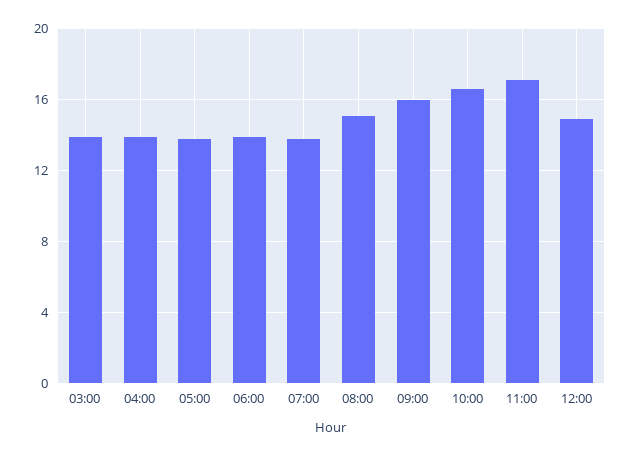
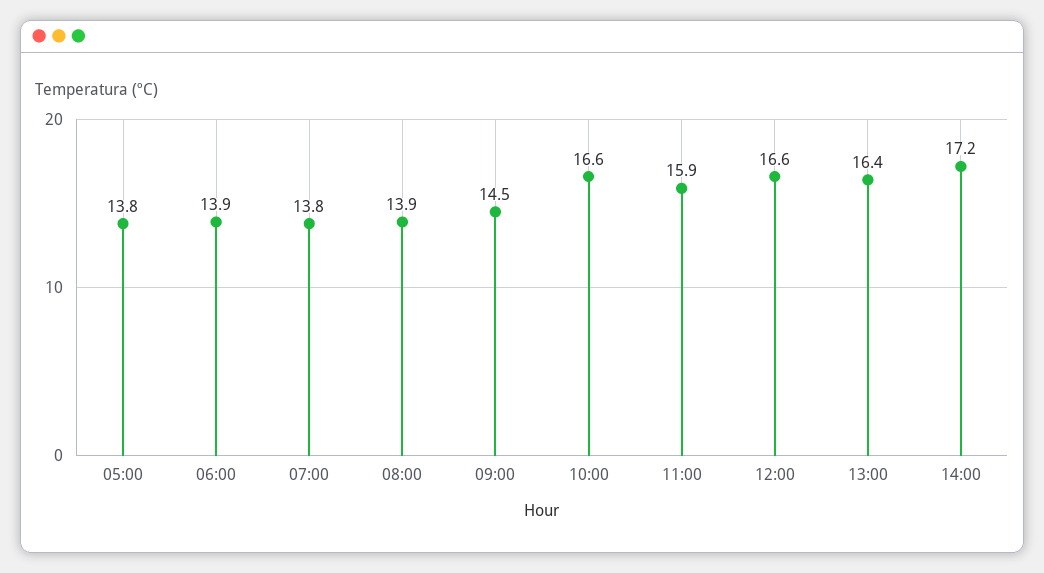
03:00: 14 -> none
04:00: 14 -> none
08:00: 15 -> 13.9
09:00: 16 -> 14.5
11:00: 17 -> 15.9
12:00: 15 -> 16.6
13:00: none -> 16.4
14:00: none -> 17.2

